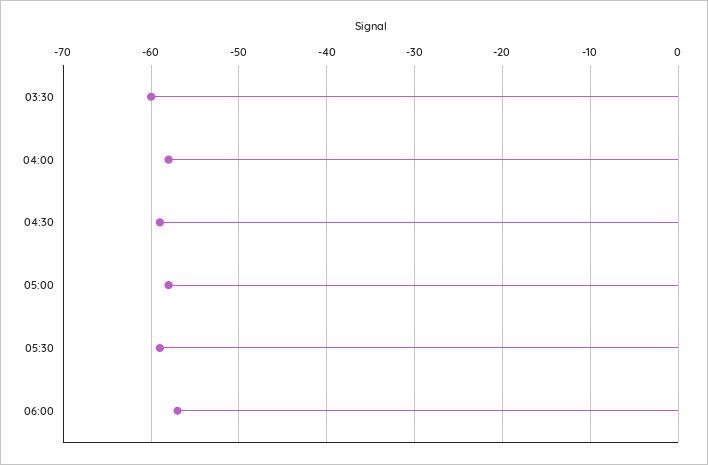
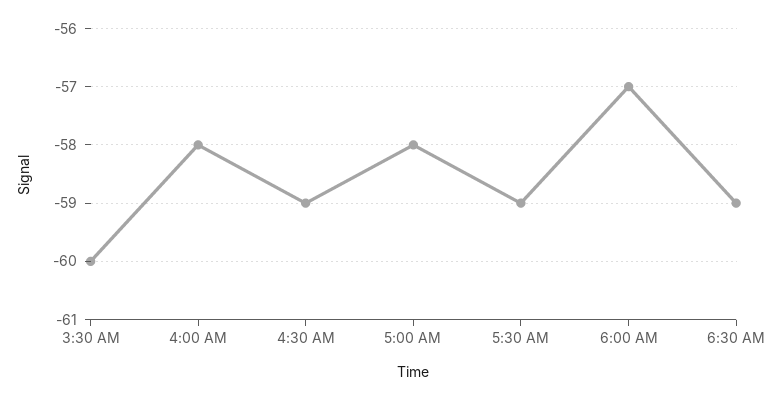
6:30 AM: none -> -59

